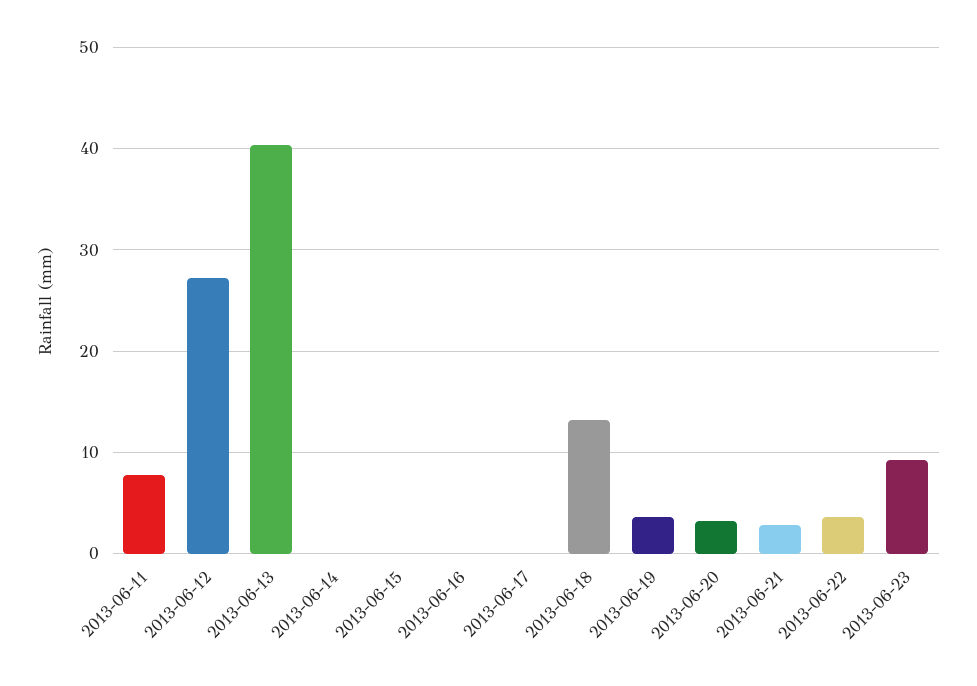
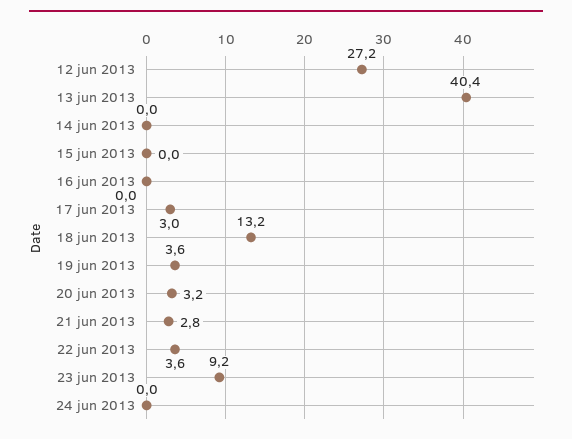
2013-06-11: 8 -> none
2013-06-17: 0 -> 3
24 jun 2013: none -> 0

